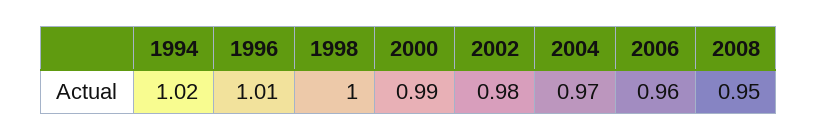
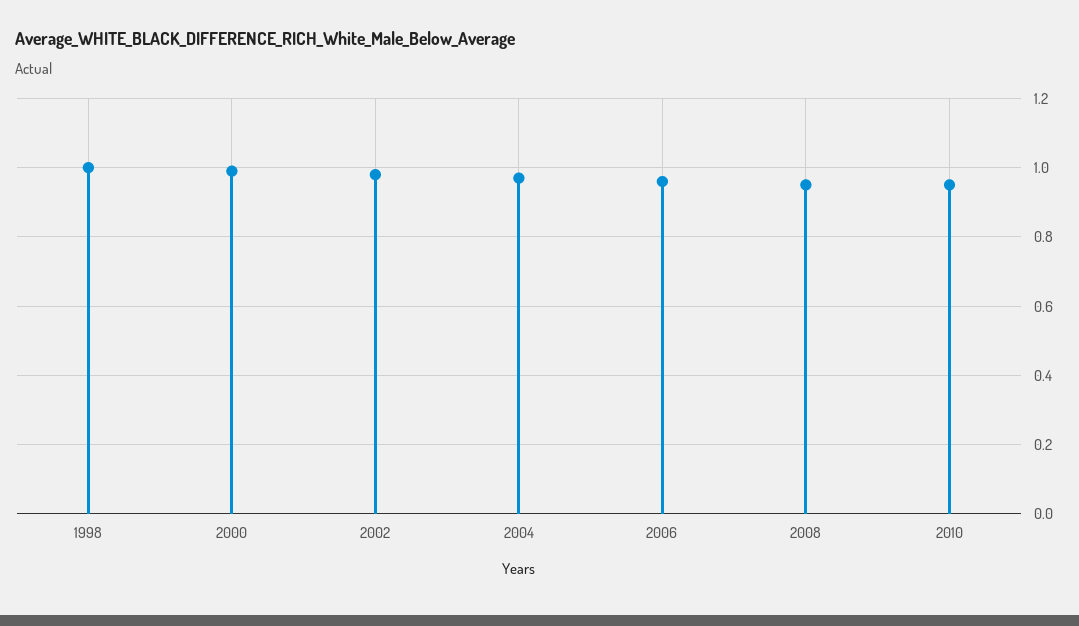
1994: 1.02 -> none
1996: 1.01 -> none
2010: none -> 0.95

